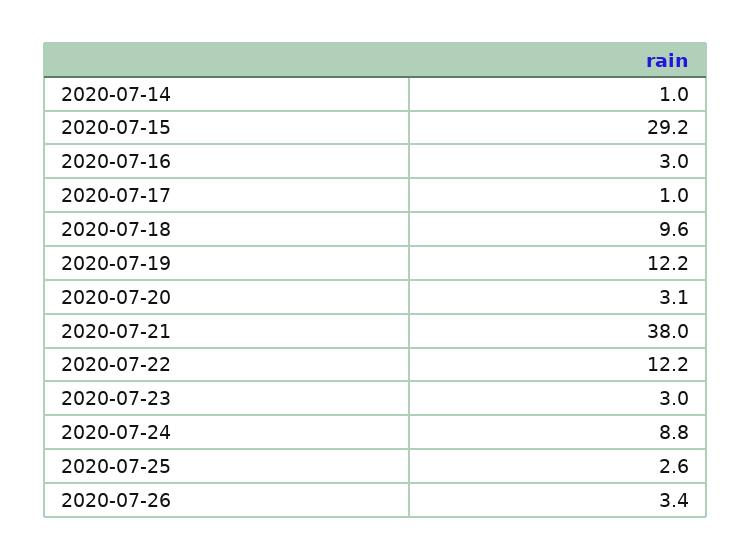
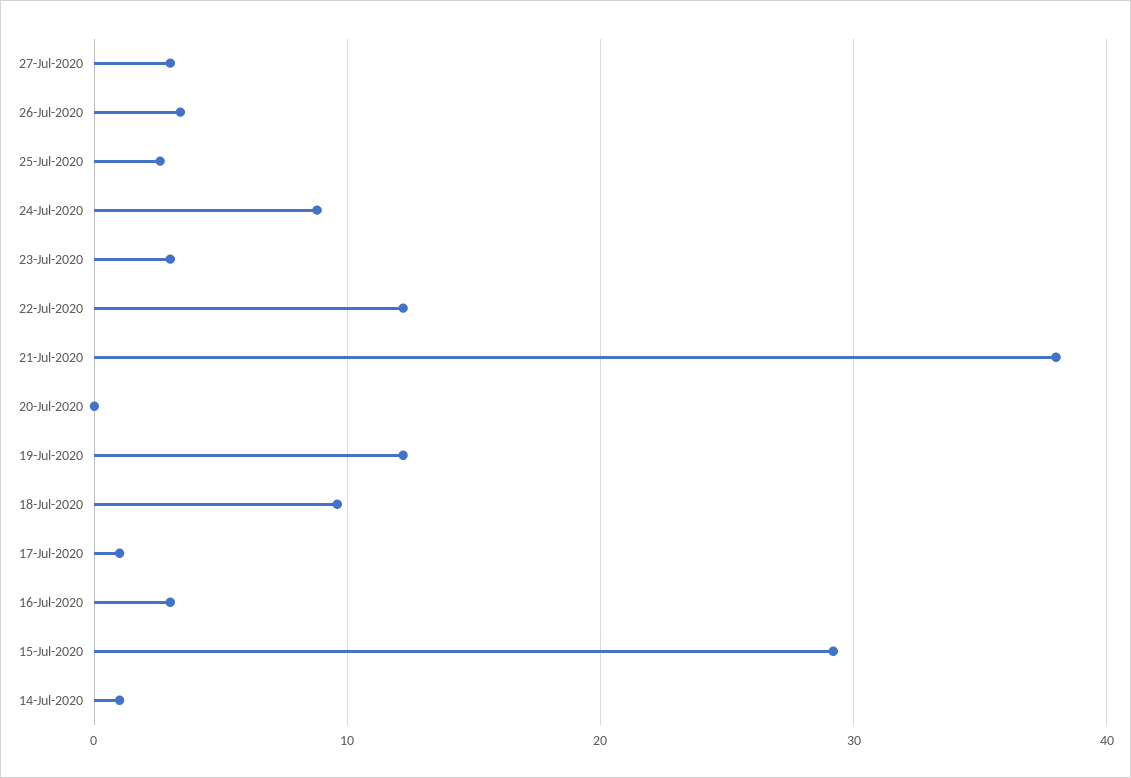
2020-07-20: 3.1 -> 0
27-Jul-2020: none -> 3

